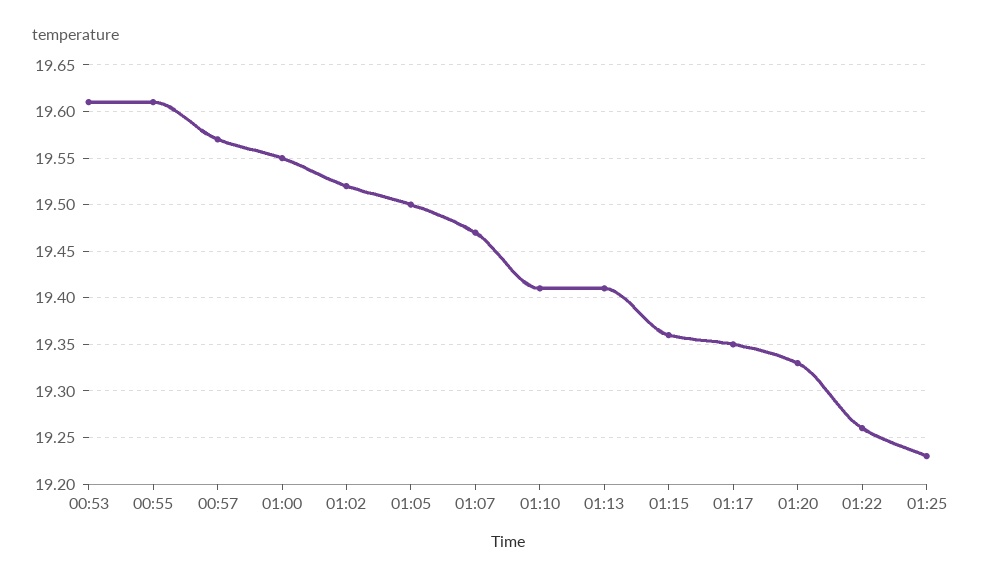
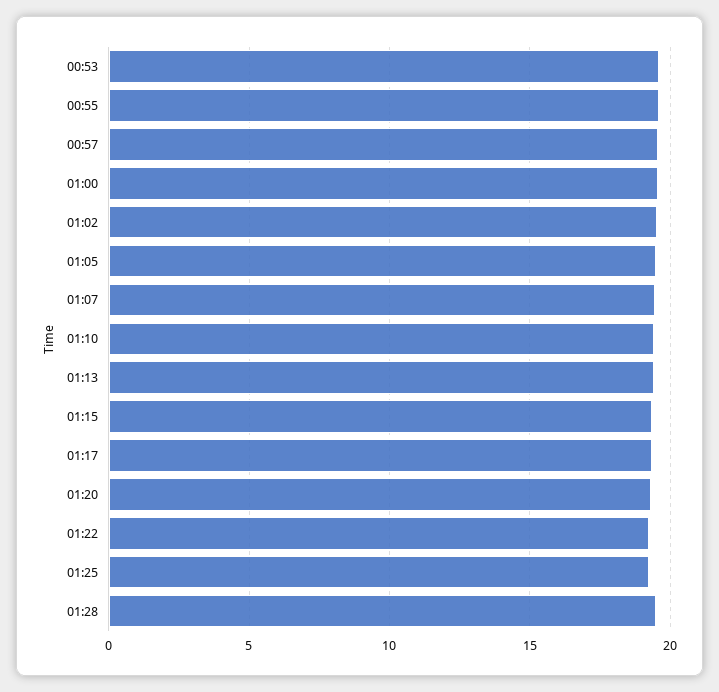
01:28: none -> 19.5

